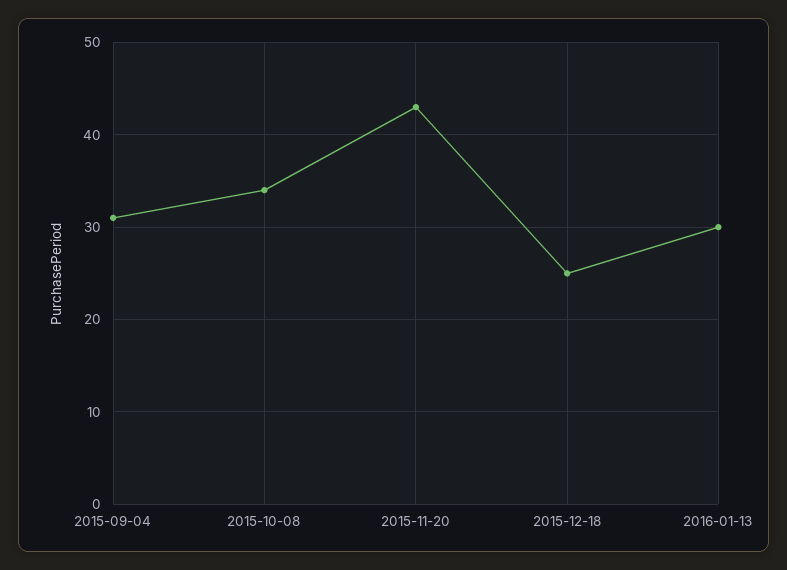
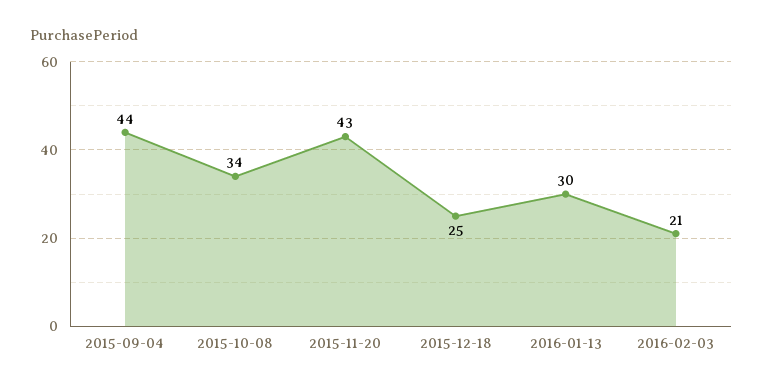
2015-09-04: 31 -> 44
2016-02-03: none -> 21

